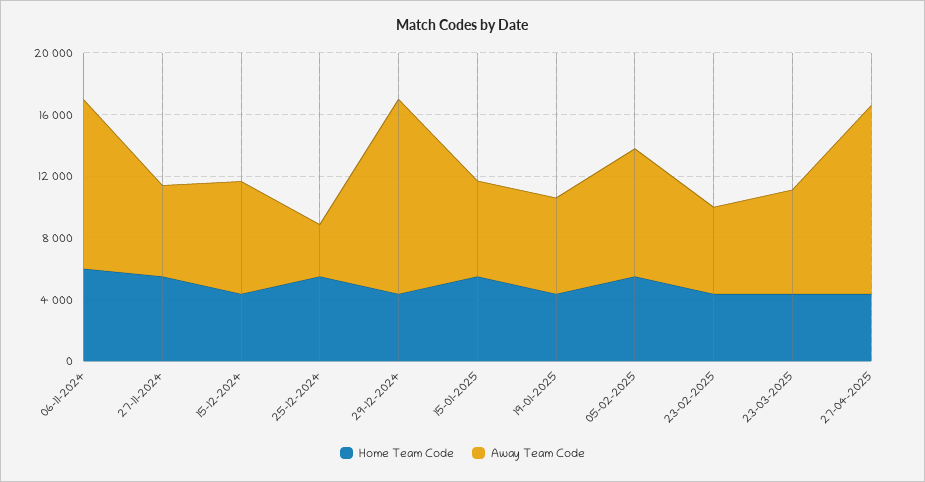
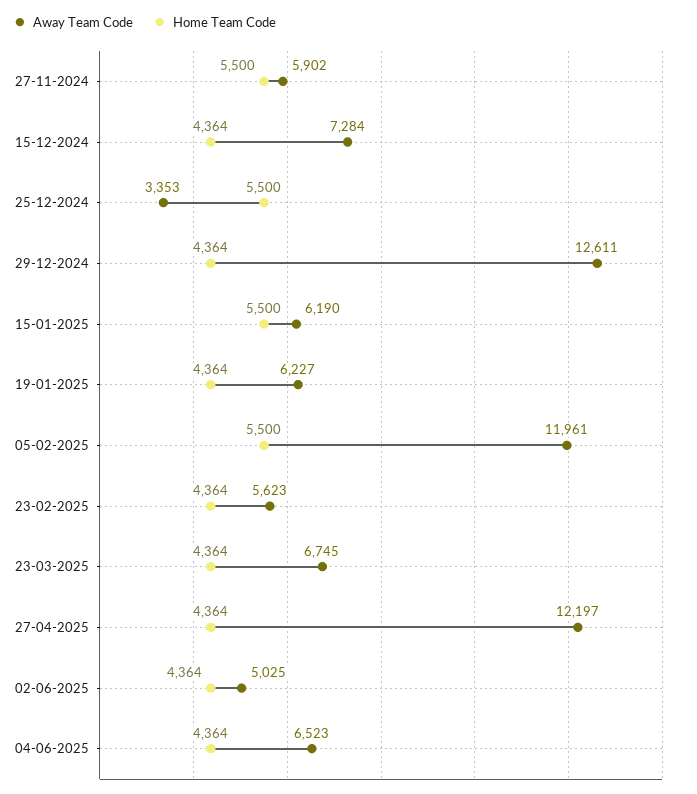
Home Team Code, 06-11-2024: 6000 -> none
Away Team Code, 06-11-2024: 11000 -> none
Away Team Code, 05-02-2025: 8000 -> 11961
Away Team Code, 02-06-2025: none -> 5025
Home Team Code, 02-06-2025: none -> 4364
Away Team Code, 04-06-2025: none -> 6523
Home Team Code, 04-06-2025: none -> 4364

